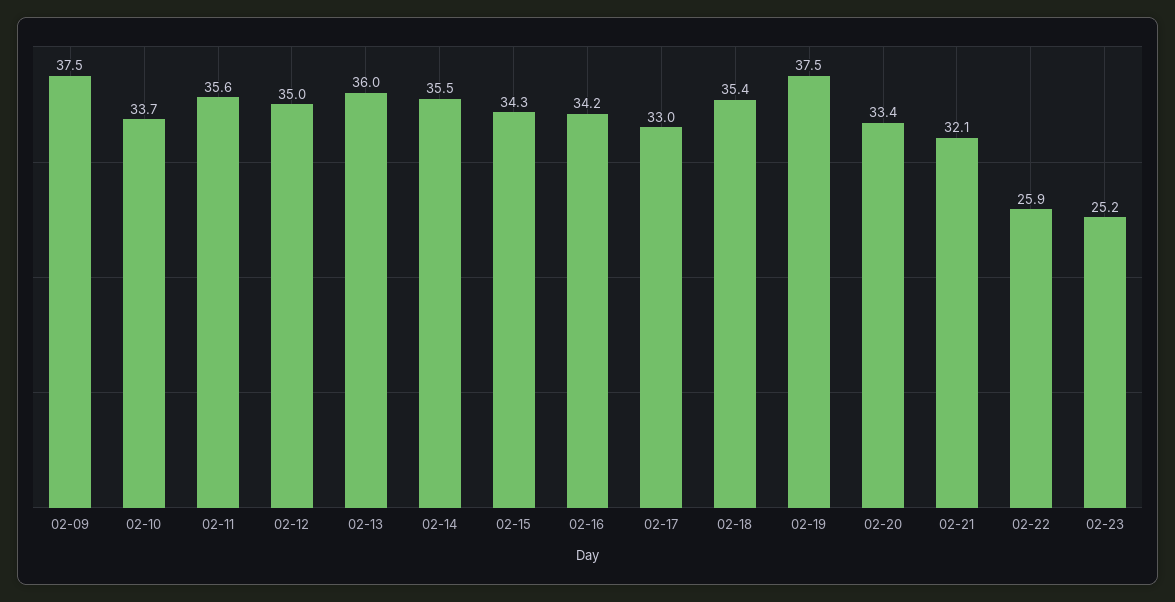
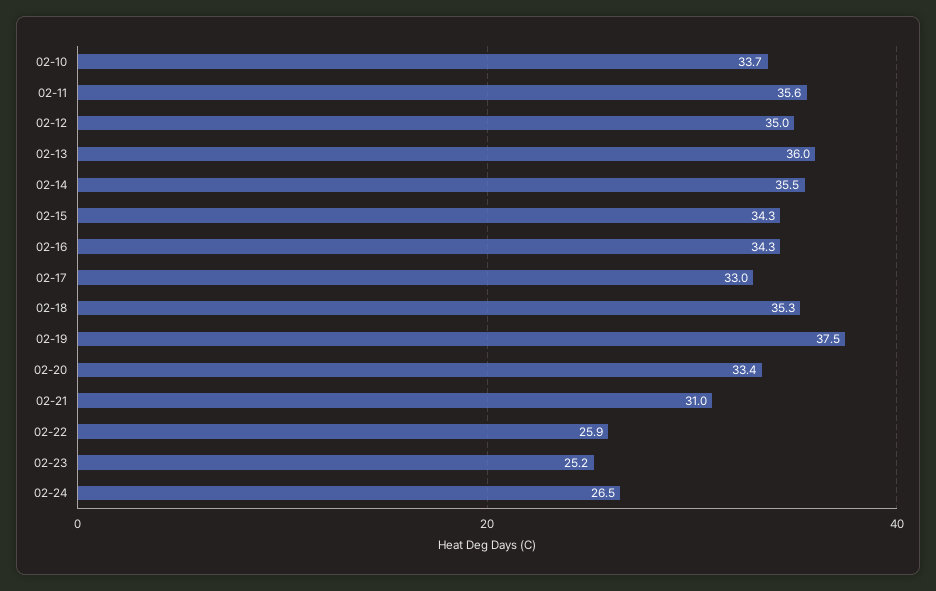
02-09: 37.5 -> none
02-16: 34.2 -> 34.3
02-18: 35.4 -> 35.3
02-21: 32.1 -> 31
02-24: none -> 26.5

